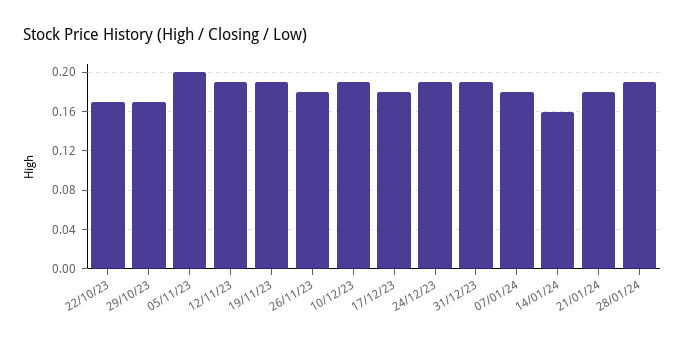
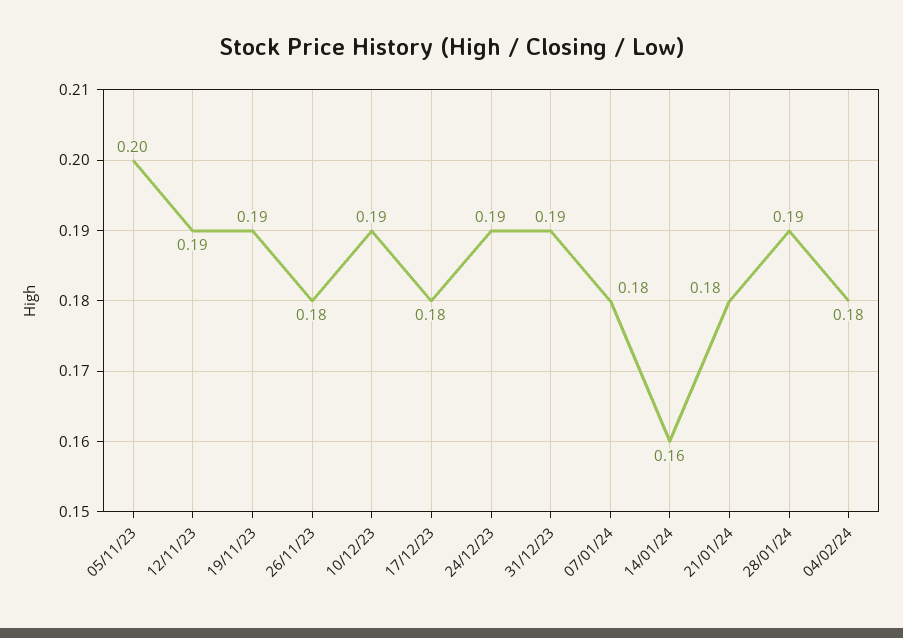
22/10/23: 0.17 -> none
29/10/23: 0.17 -> none
04/02/24: none -> 0.18

